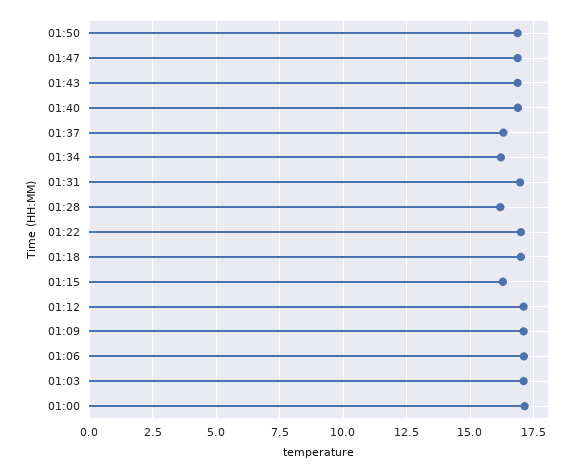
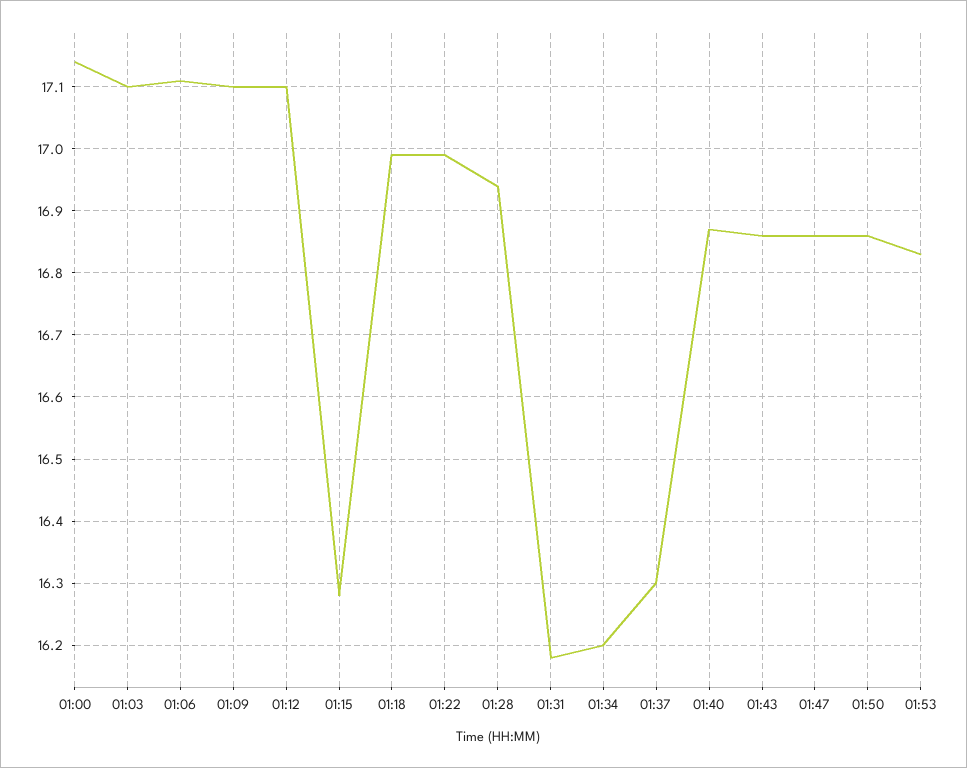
01:31: 17 -> 16.18
01:28: 16.25 -> 16.94
01:53: none -> 16.83

